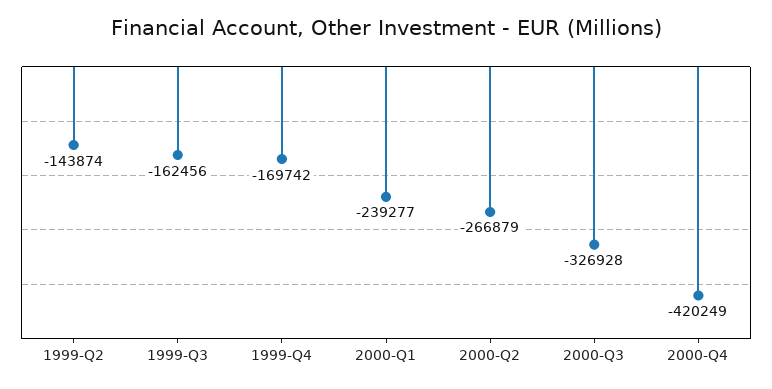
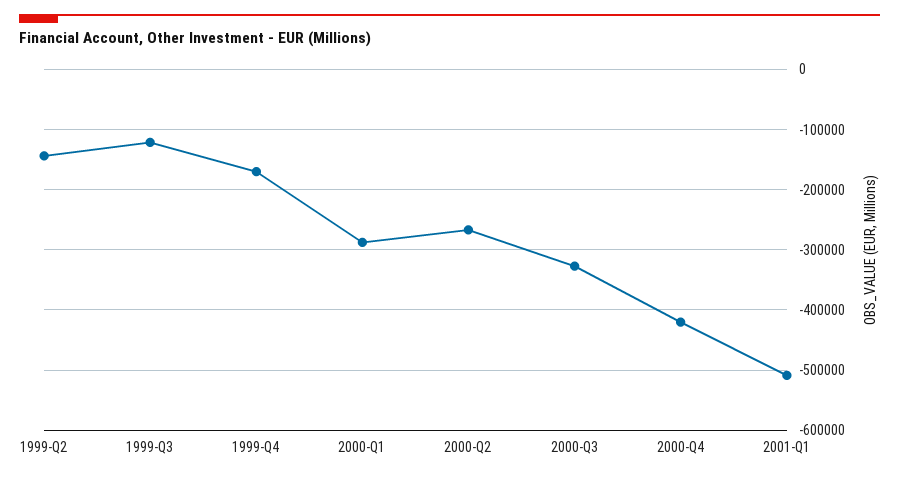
1999-Q3: -162456 -> -120000
2000-Q1: -239277 -> -290000
2001-Q1: none -> -510000

